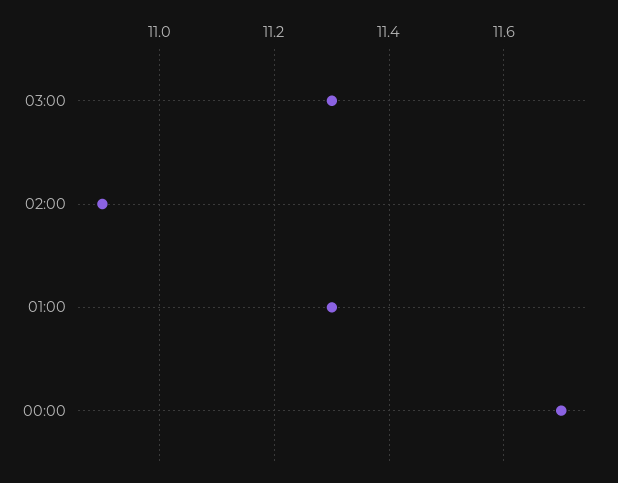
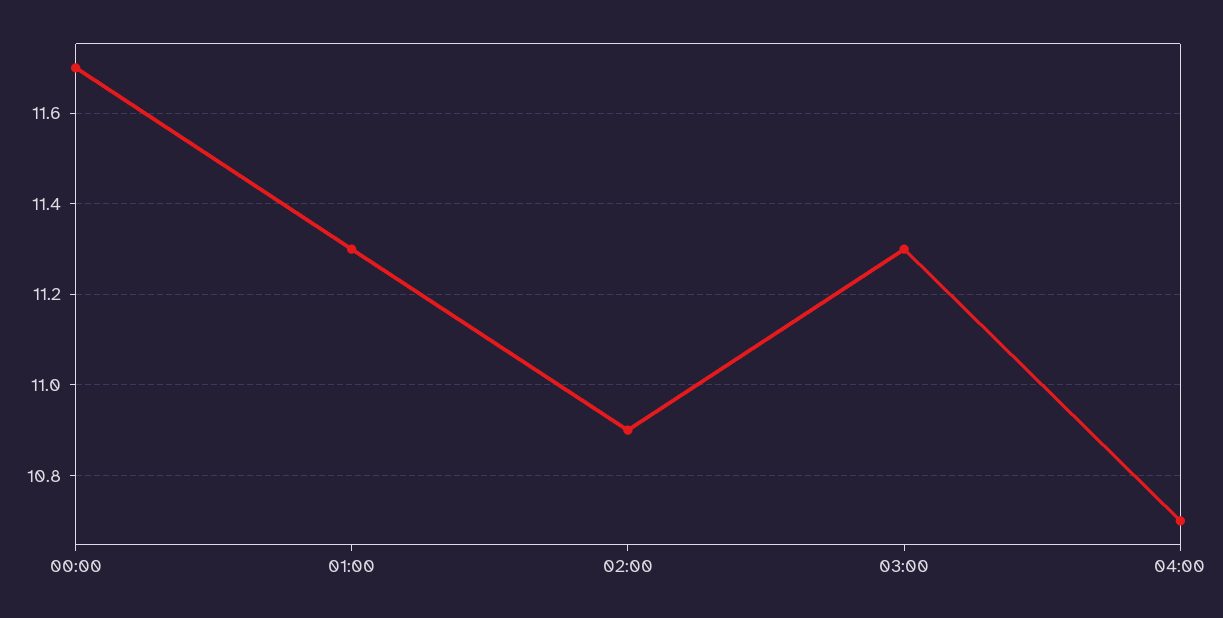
04:00: none -> 10.7

